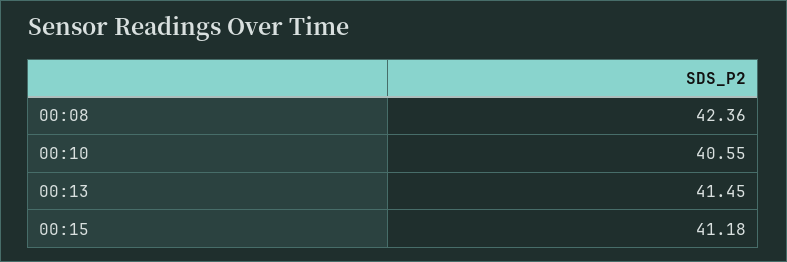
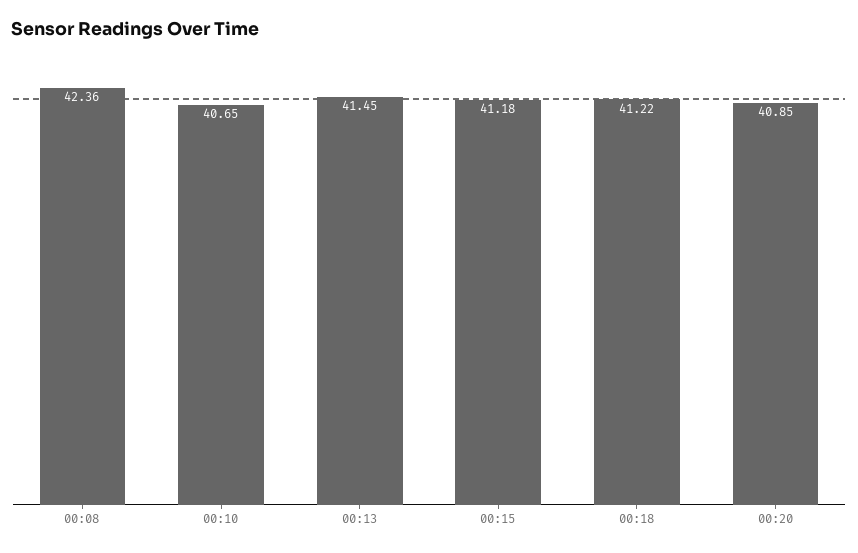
00:10: 40.55 -> 40.65
00:18: none -> 41.22
00:20: none -> 40.85

